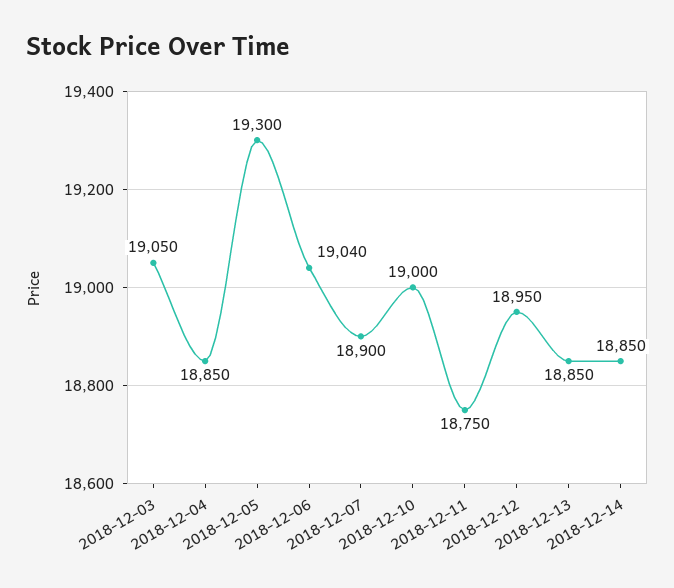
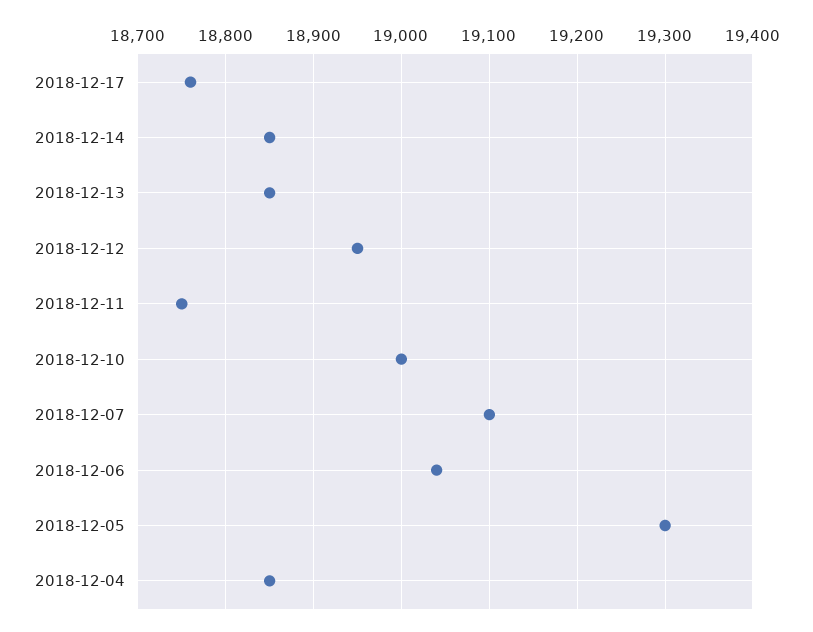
2018-12-03: 19050 -> none
2018-12-07: 18900 -> 19100
2018-12-17: none -> 18760

